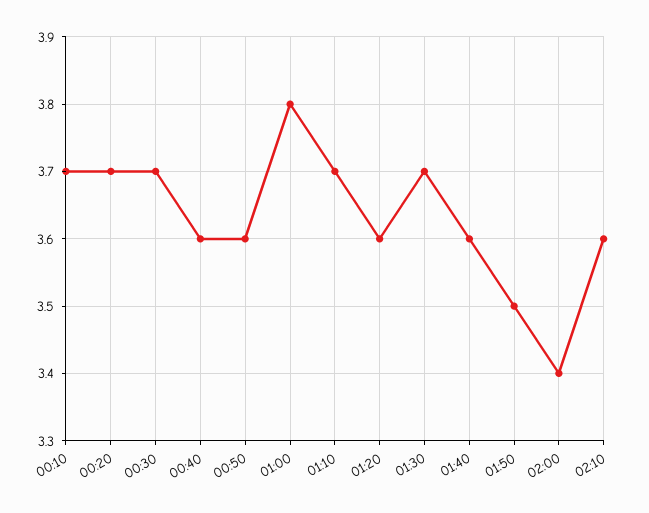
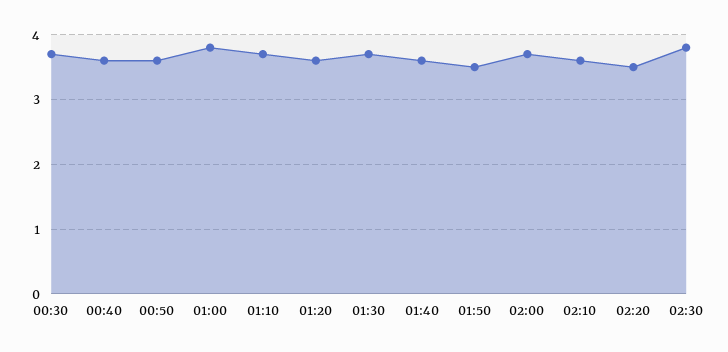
00:10: 3.7 -> none
00:20: 3.7 -> none
02:00: 3.4 -> 3.7
02:20: none -> 3.5
02:30: none -> 3.8

